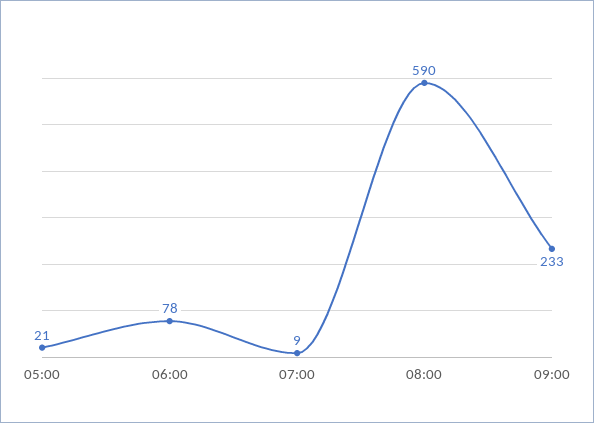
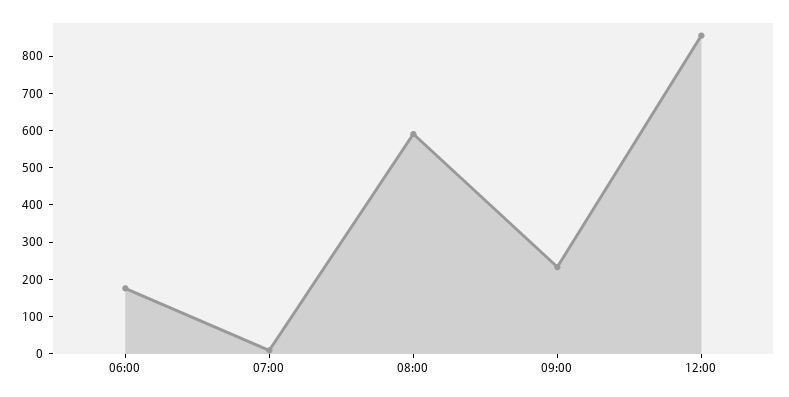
05:00: 21 -> none
06:00: 78 -> 175
12:00: none -> 850

